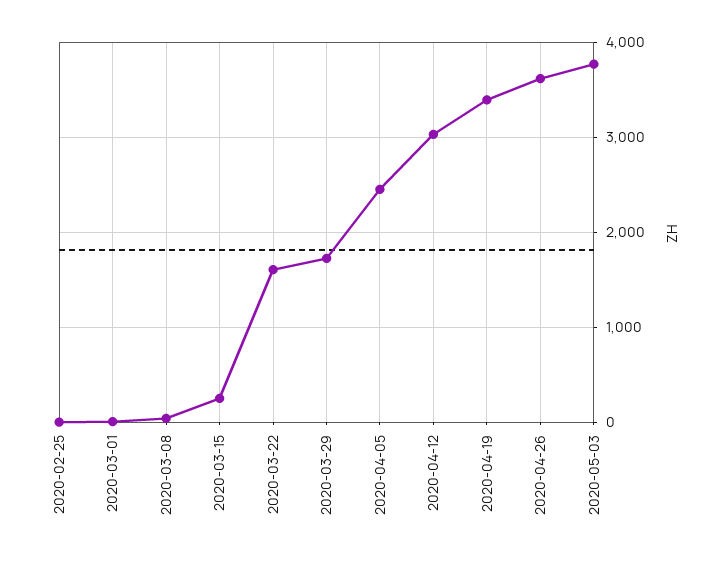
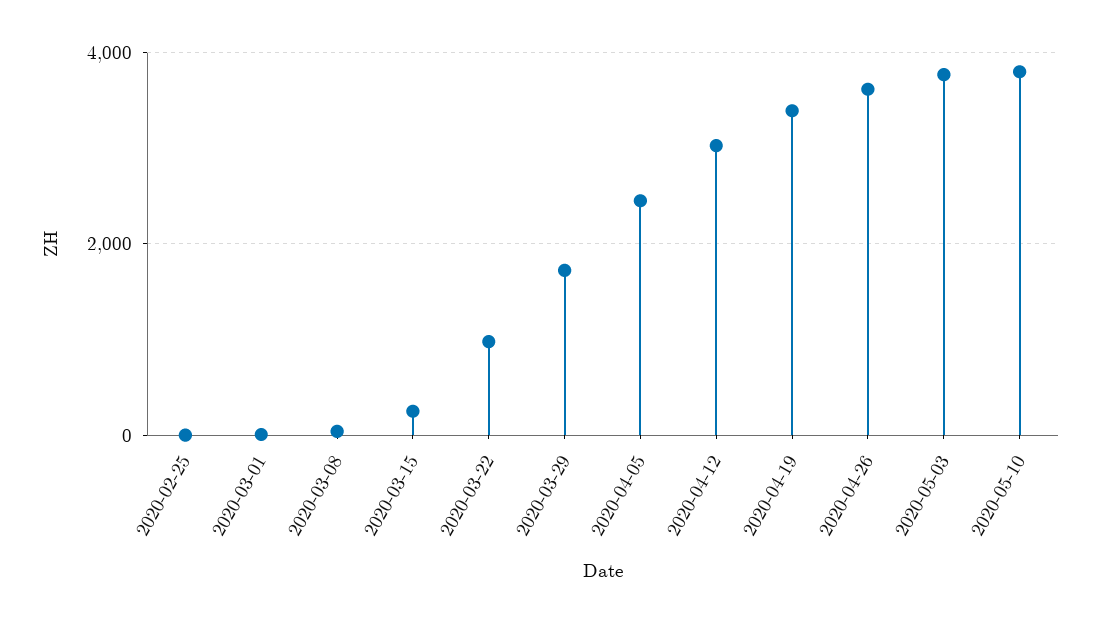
2020-03-22: 1600 -> 1000
2020-05-10: none -> 3800

